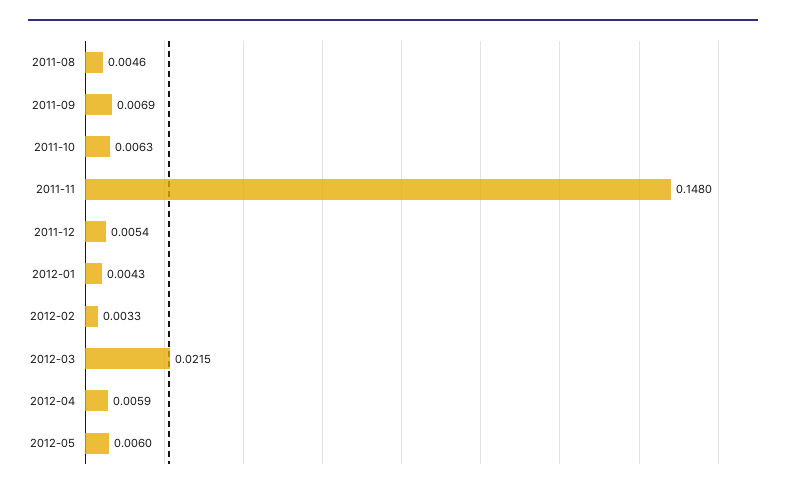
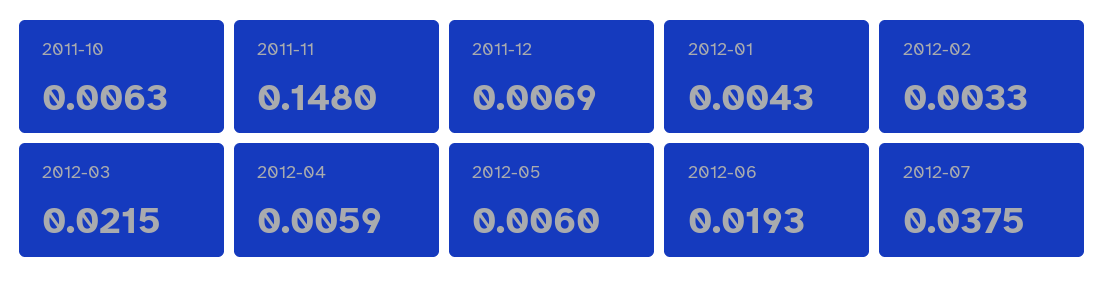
2011-08: 0.0046 -> none
2011-09: 0.0069 -> none
2011-12: 0.0054 -> 0.0069
2012-06: none -> 0.0193
2012-07: none -> 0.0375

